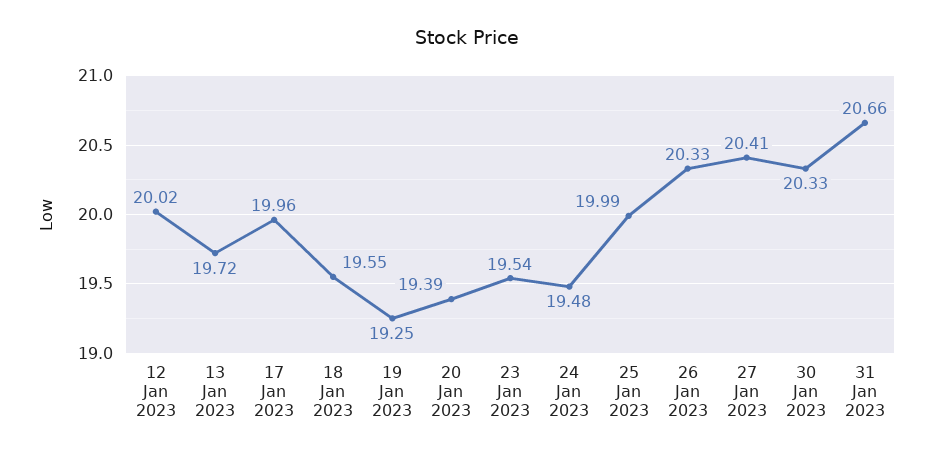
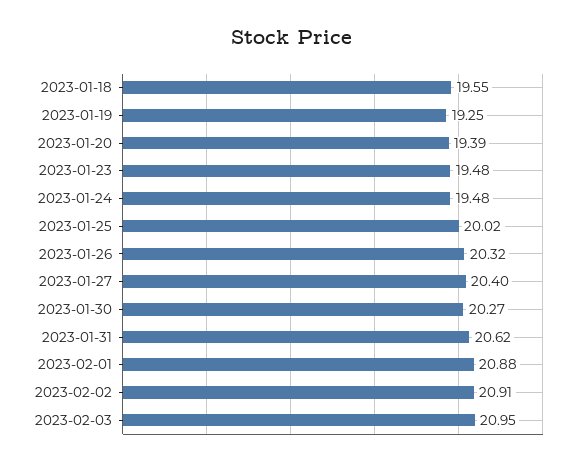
12 Jan 2023: 20.02 -> none
13 Jan 2023: 19.72 -> none
17 Jan 2023: 19.96 -> none
23 Jan 2023: 19.54 -> 19.48
25 Jan 2023: 19.99 -> 20.02
26 Jan 2023: 20.33 -> 20.32
27 Jan 2023: 20.41 -> 20.4
30 Jan 2023: 20.33 -> 20.27
31 Jan 2023: 20.66 -> 20.62
2023-02-01: none -> 20.88
2023-02-02: none -> 20.91
2023-02-03: none -> 20.95

